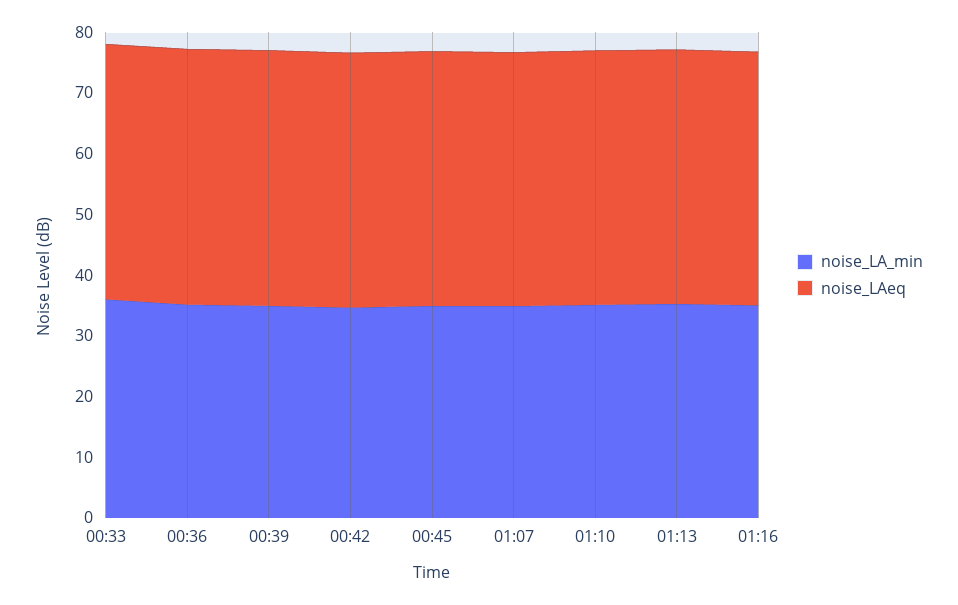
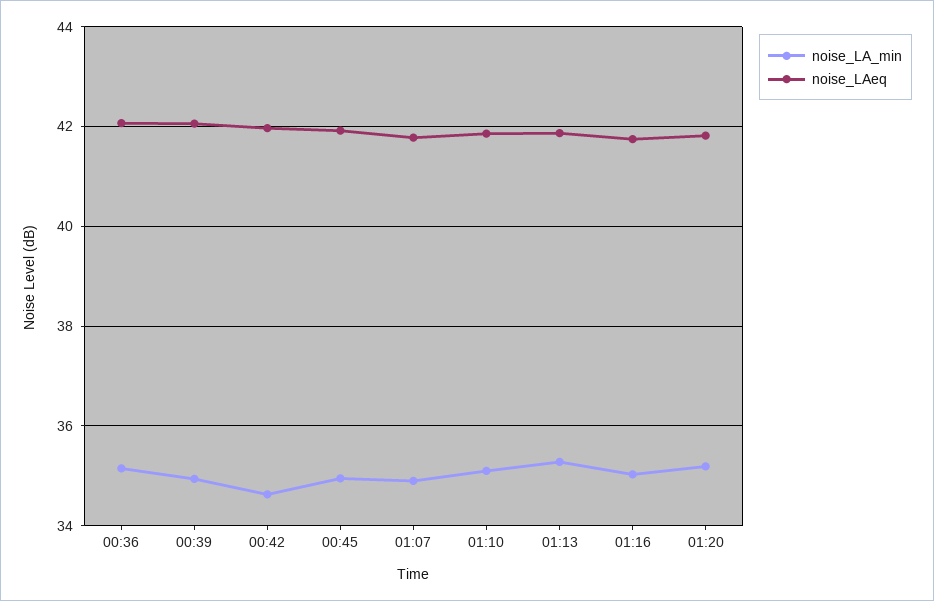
noise_LA_min, 00:33: 36 -> none
noise_LAeq, 00:33: 42 -> none
noise_LA_min, 01:20: none -> 35.2
noise_LAeq, 01:20: none -> 41.8

